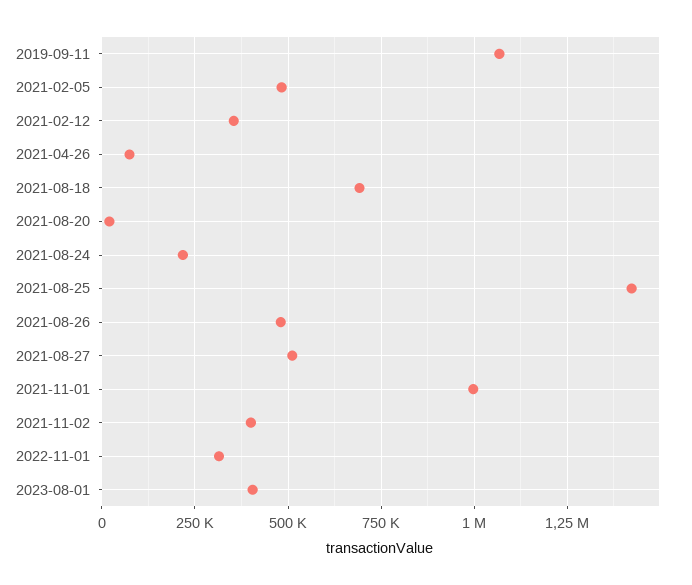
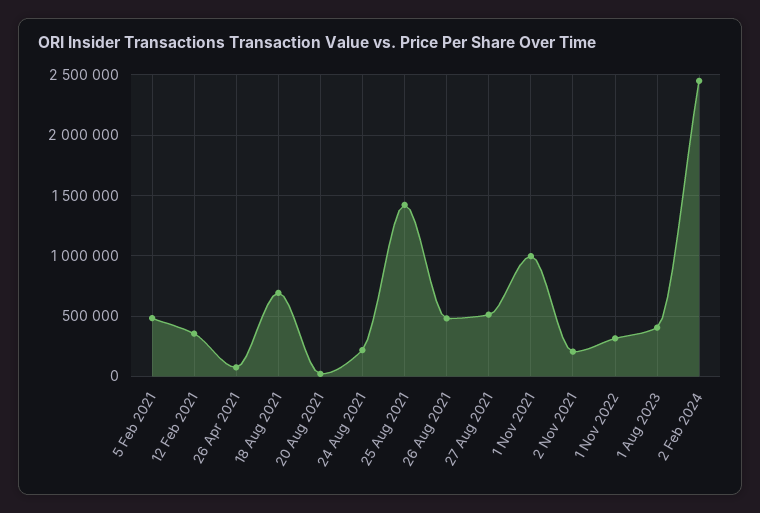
2019-09-11: 1075000 -> none
2021-11-02: 400000 -> 200000
2 Feb 2024: none -> 2450000

